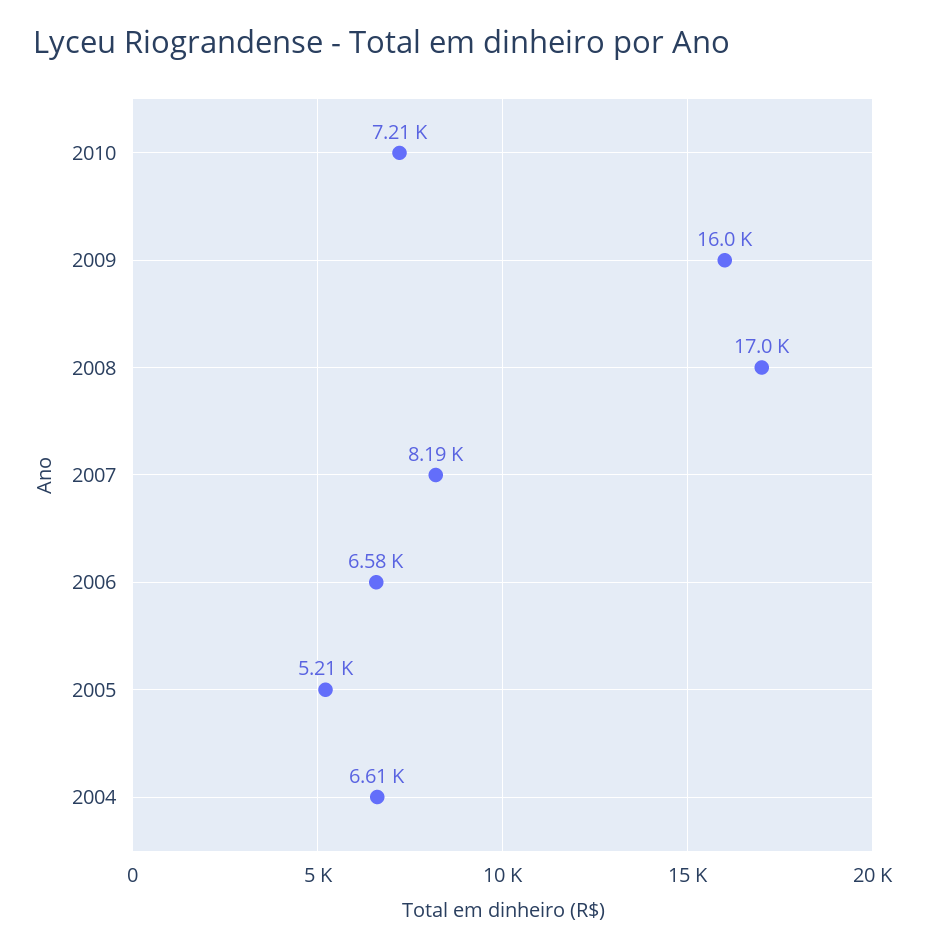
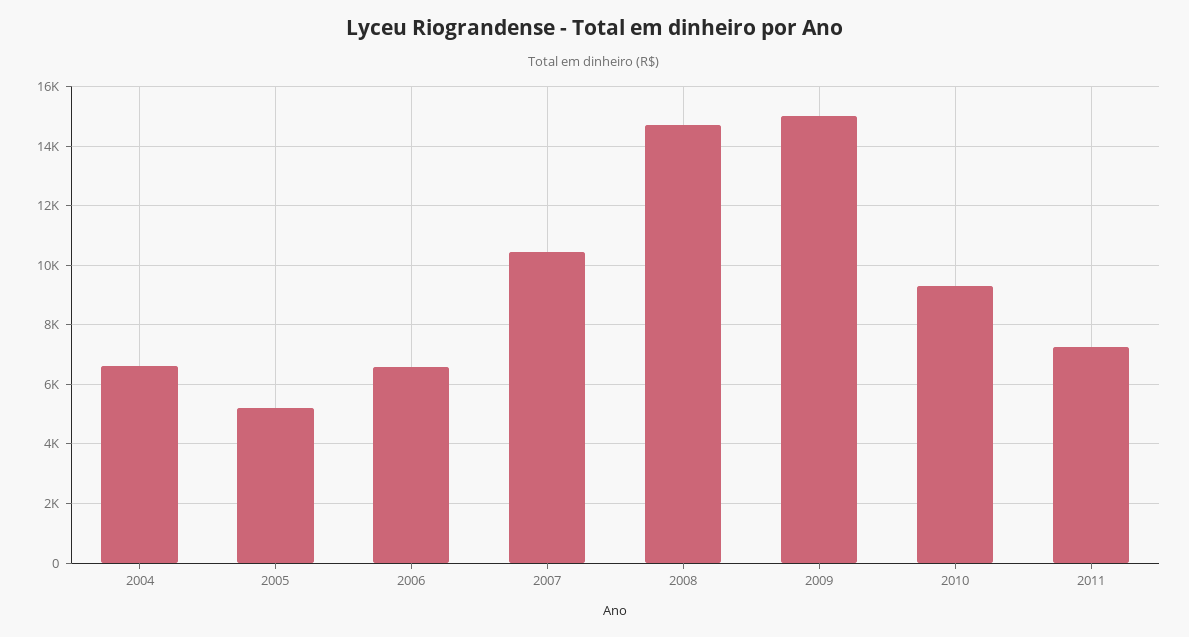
2010: 7210 -> 9250
2009: 16000 -> 15000
2008: 17000 -> 14750
2007: 8190 -> 10500
2011: none -> 7250

